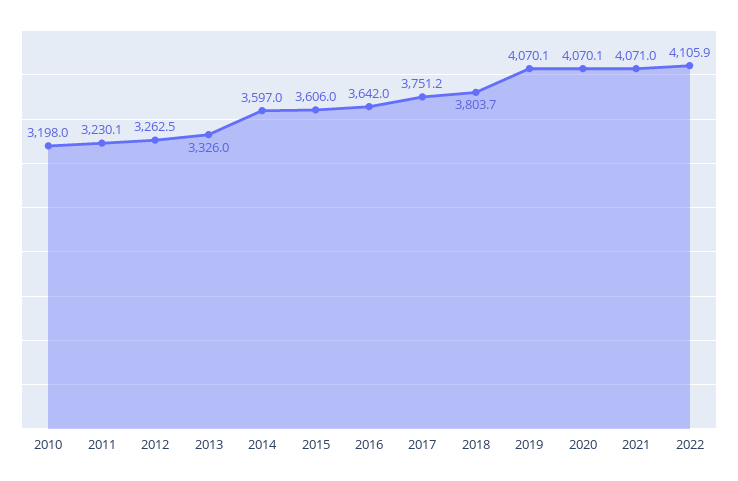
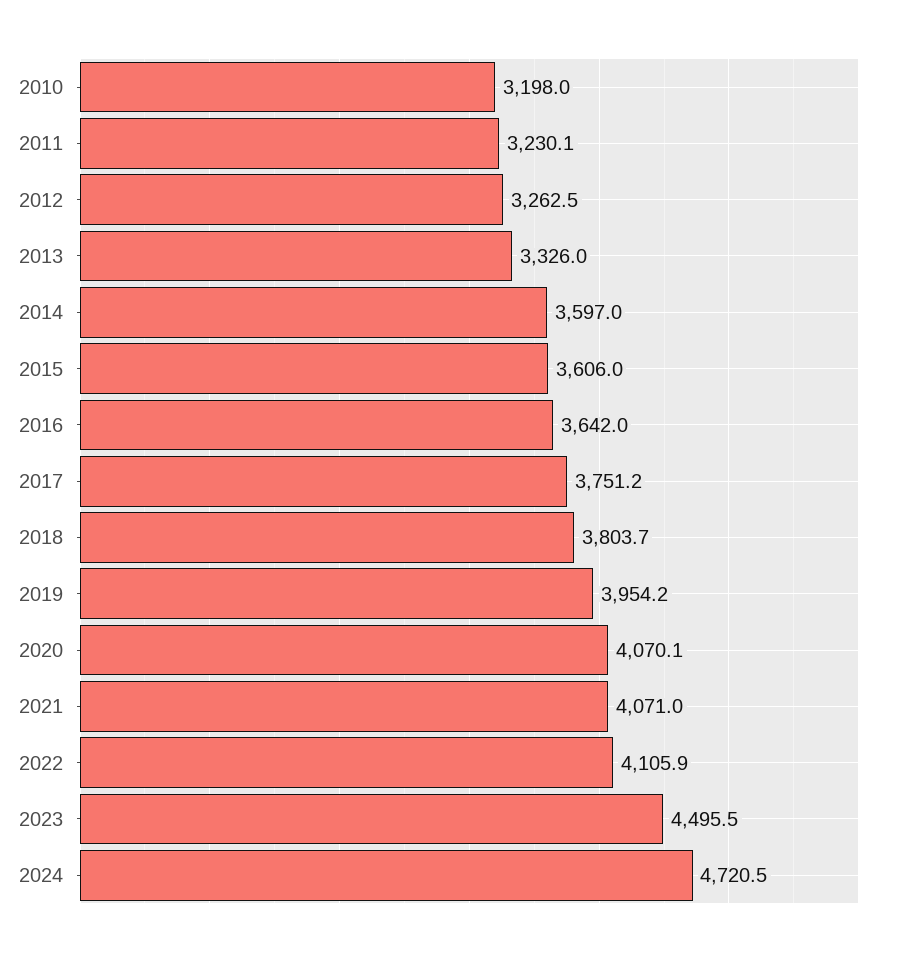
2019: 4070.1 -> 3954.2
2023: none -> 4495.5
2024: none -> 4720.5

